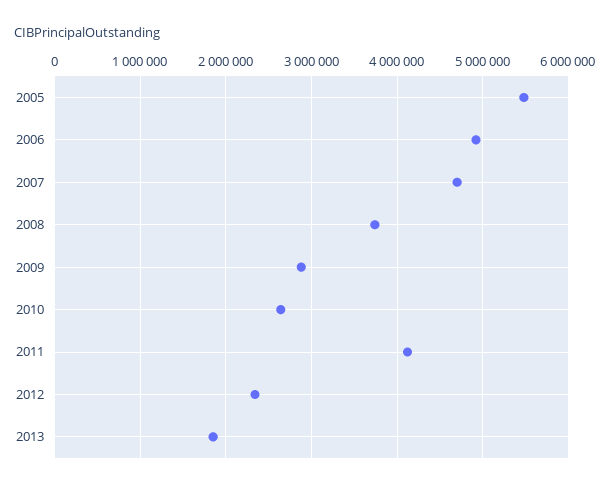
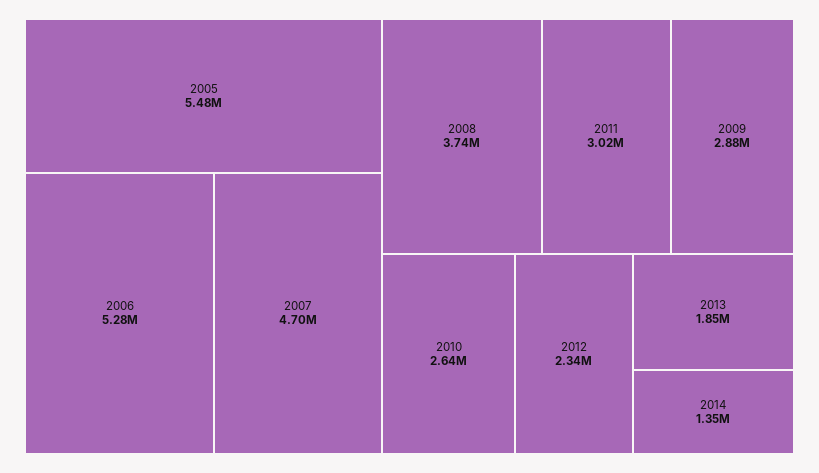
2006: 4900000 -> 5280000
2011: 4100000 -> 3020000
2014: none -> 1350000

